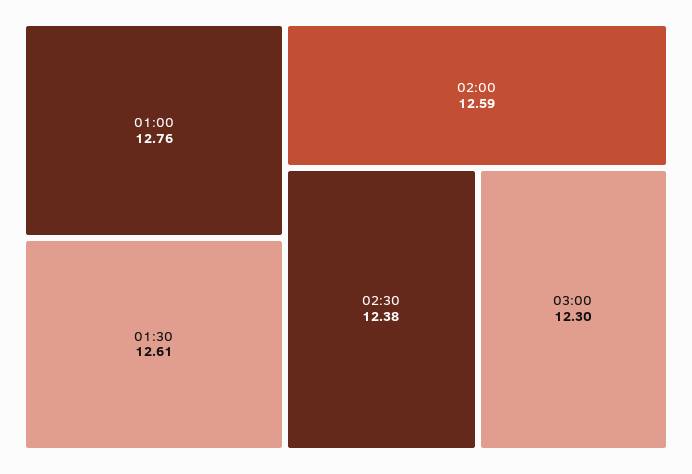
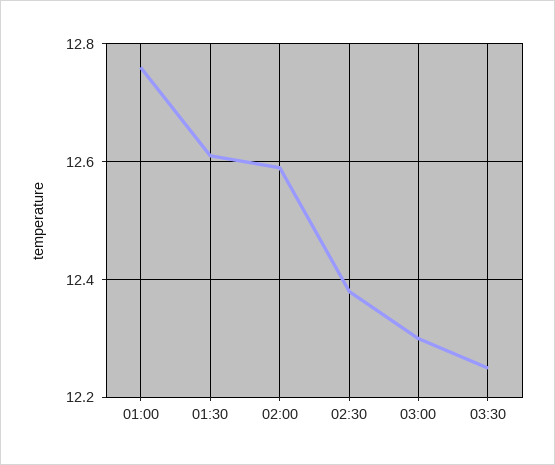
03:30: none -> 12.25

